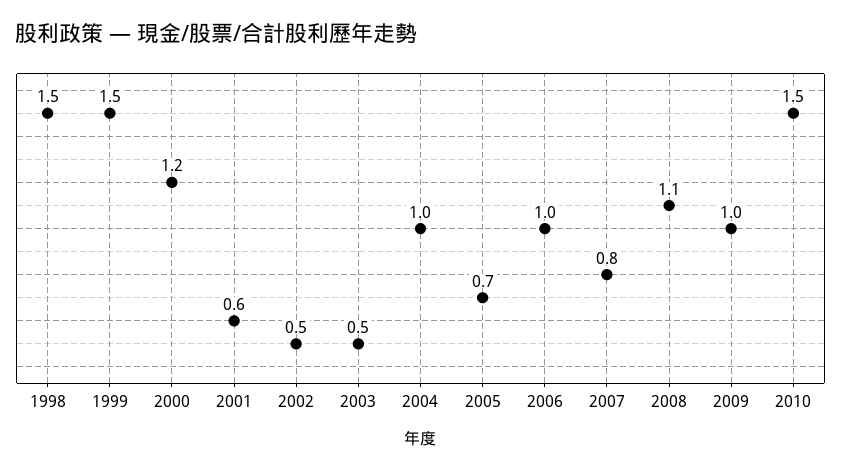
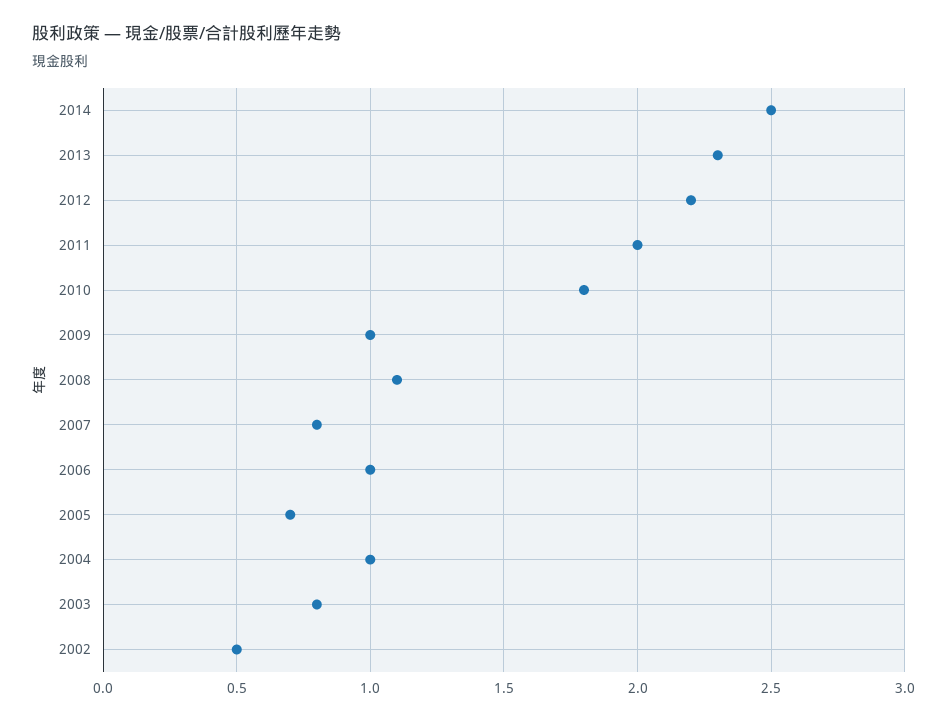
1998: 1.5 -> none
1999: 1.5 -> none
2000: 1.2 -> none
2001: 0.6 -> none
2003: 0.5 -> 0.8
2010: 1.5 -> 1.8
2014: none -> 2.5
2013: none -> 2.3
2012: none -> 2.2
2011: none -> 2

